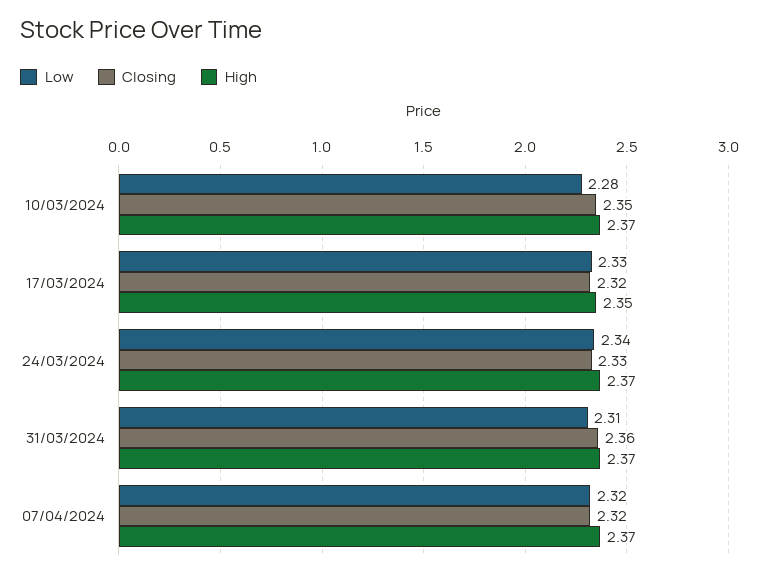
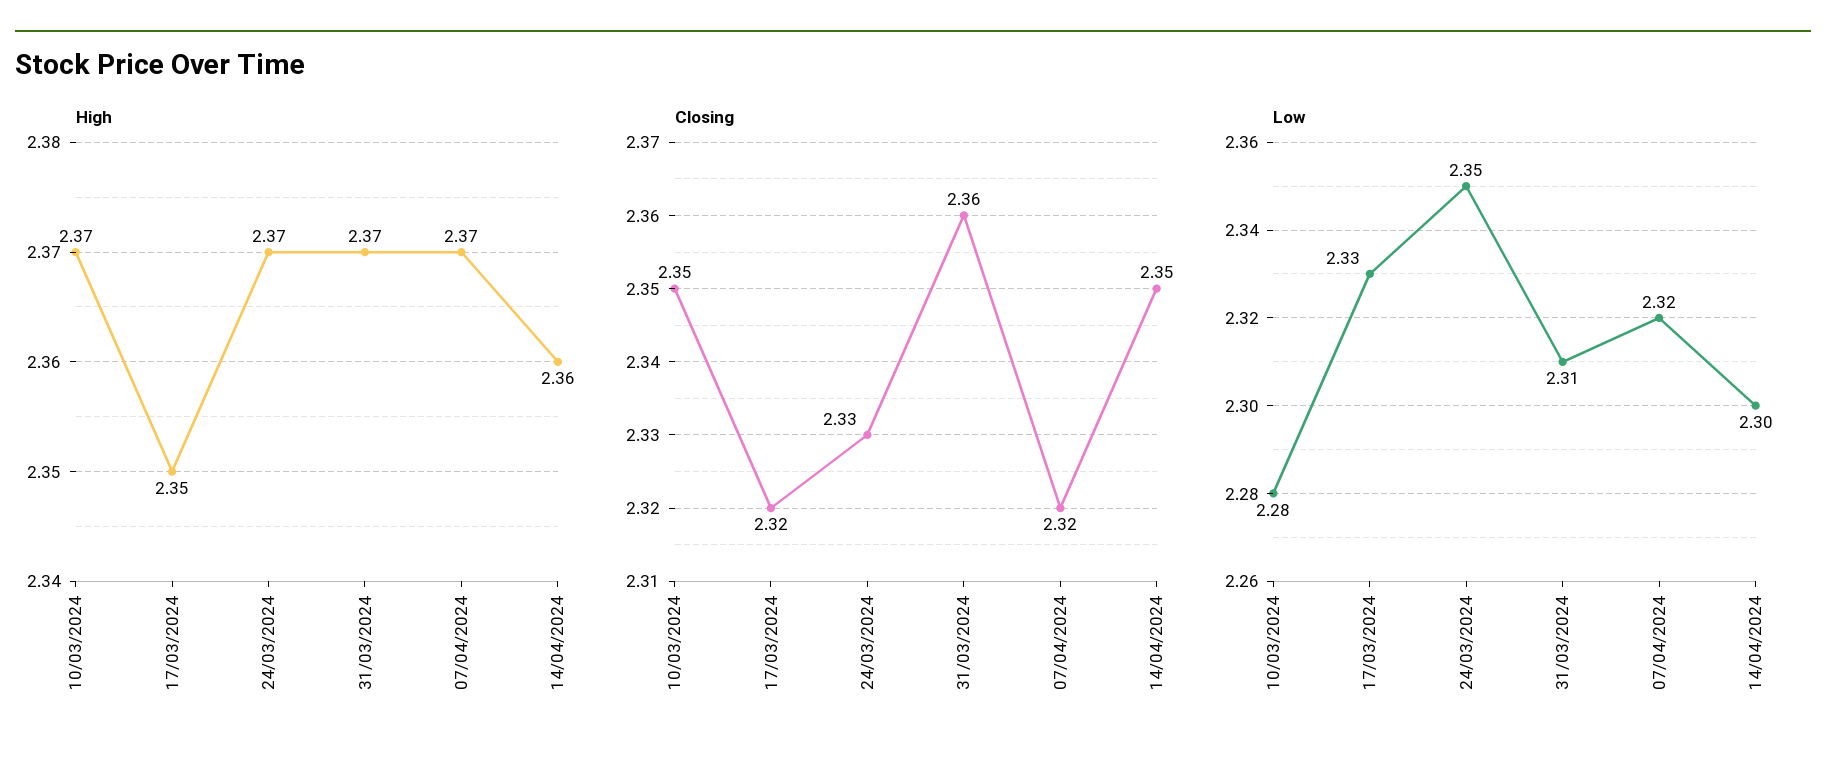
Low, 24/03/2024: 2.34 -> 2.35
High, 14/04/2024: none -> 2.36
Closing, 14/04/2024: none -> 2.35
Low, 14/04/2024: none -> 2.3

